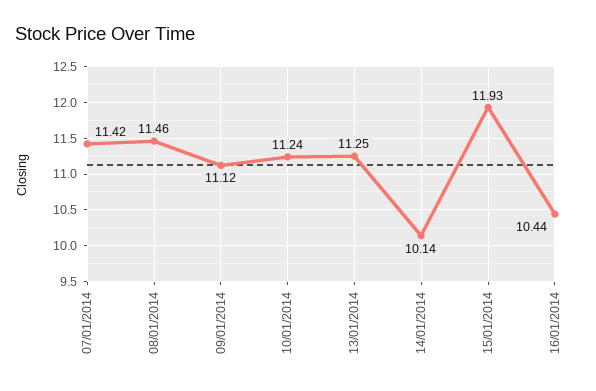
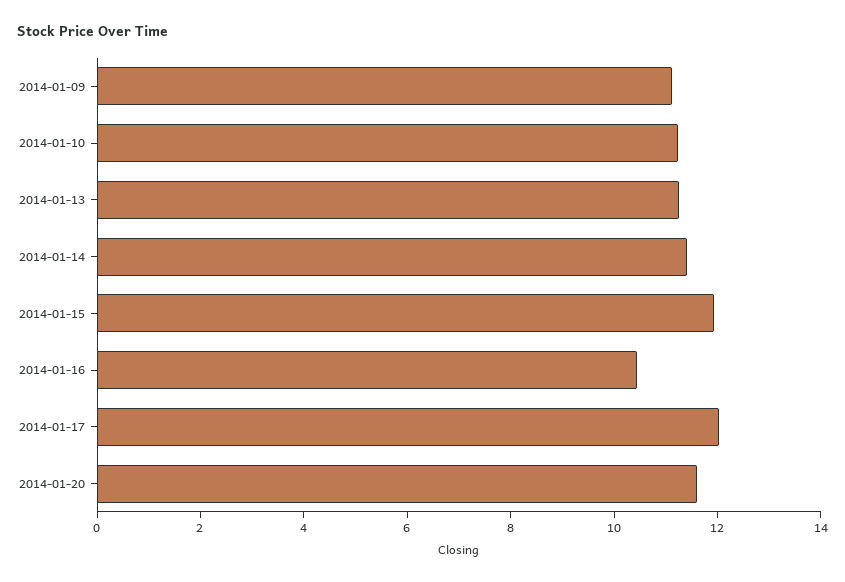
07/01/2014: 11.42 -> none
08/01/2014: 11.46 -> none
14/01/2014: 10.14 -> 11.5
2014-01-17: none -> 12
2014-01-20: none -> 11.5

